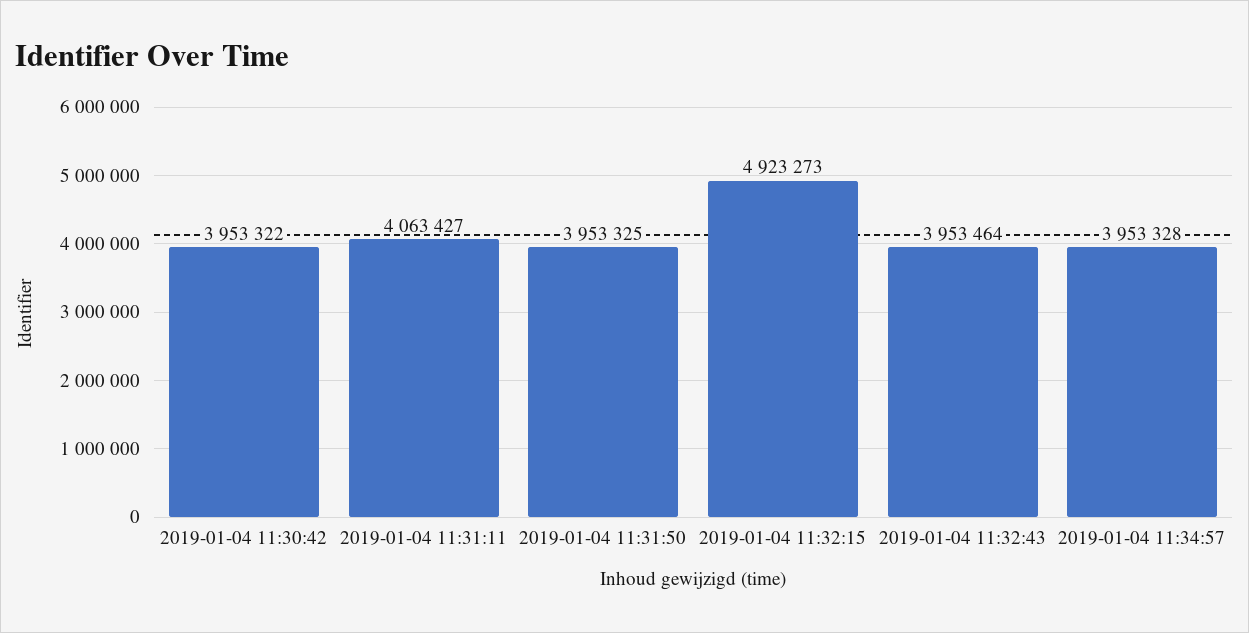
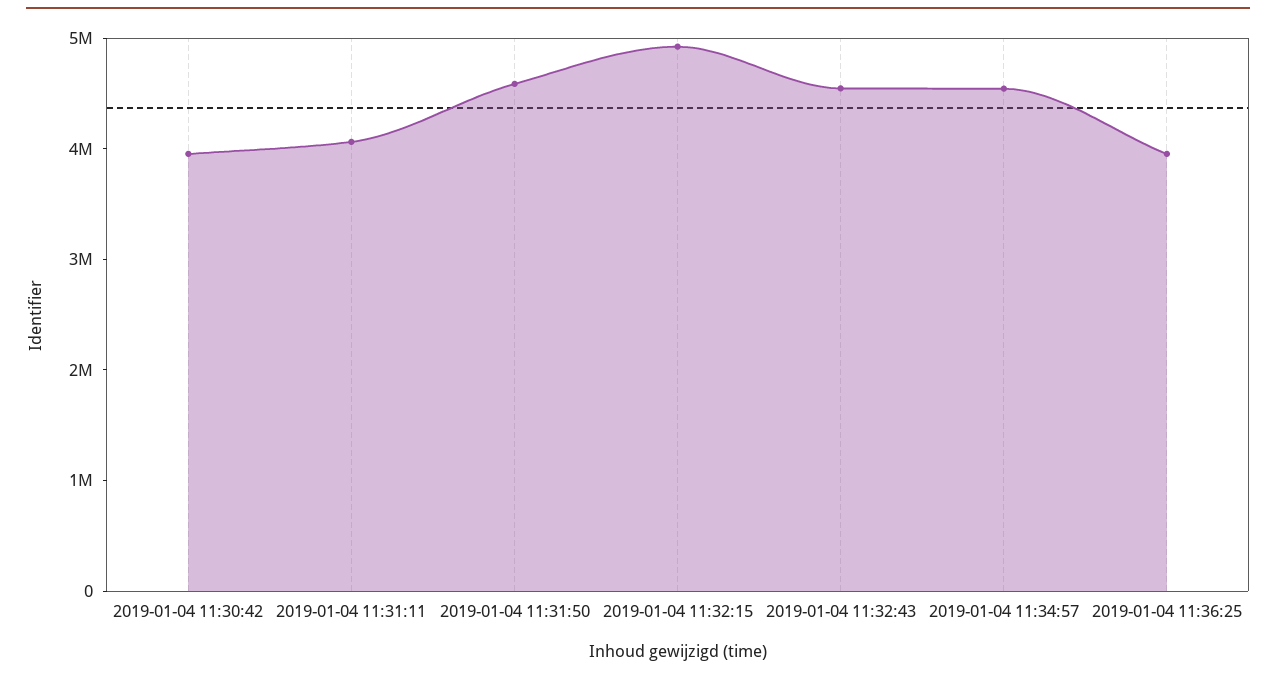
2019-01-04 11:31:50: 3953325 -> 4600000
2019-01-04 11:32:43: 3953464 -> 4600000
2019-01-04 11:34:57: 3953328 -> 4600000
2019-01-04 11:36:25: none -> 4000000

